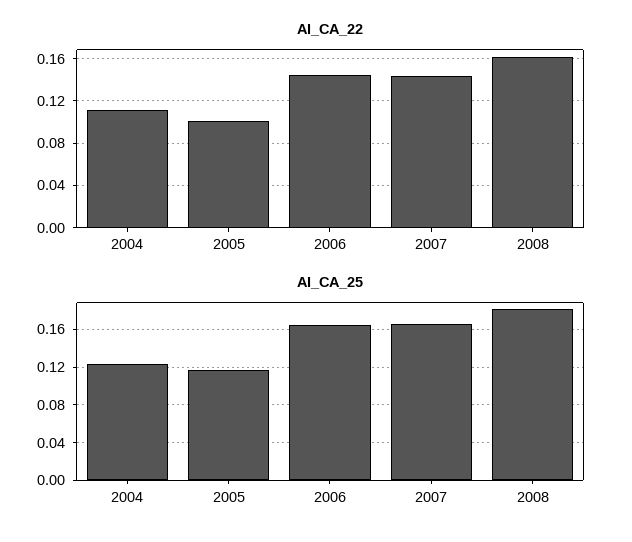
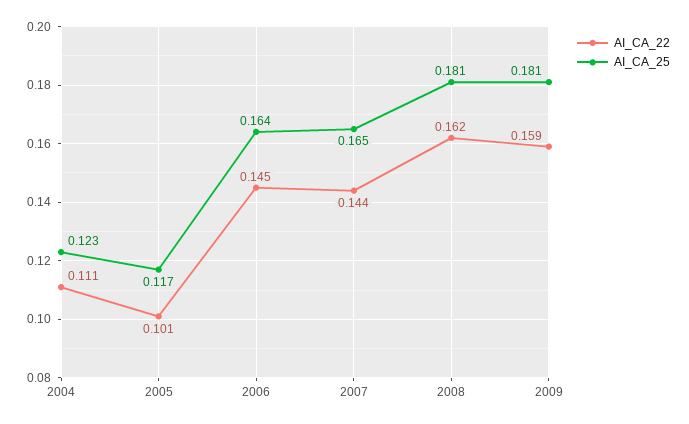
AI_CA_22, 2009: none -> 0.159
AI_CA_25, 2009: none -> 0.181

